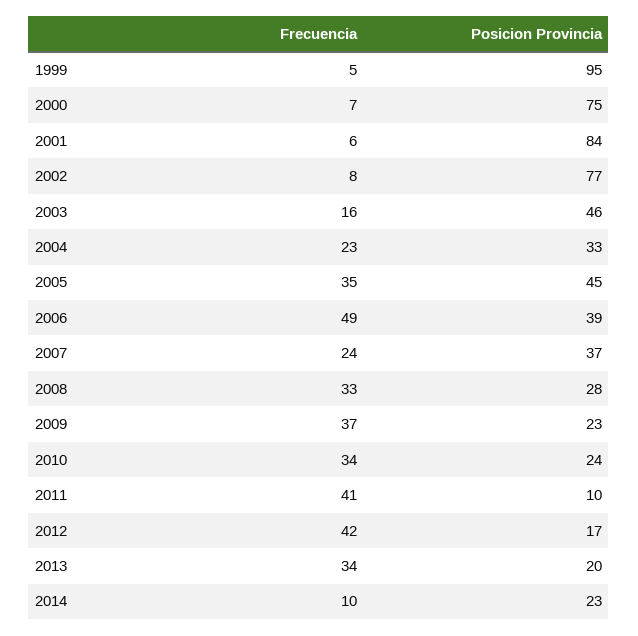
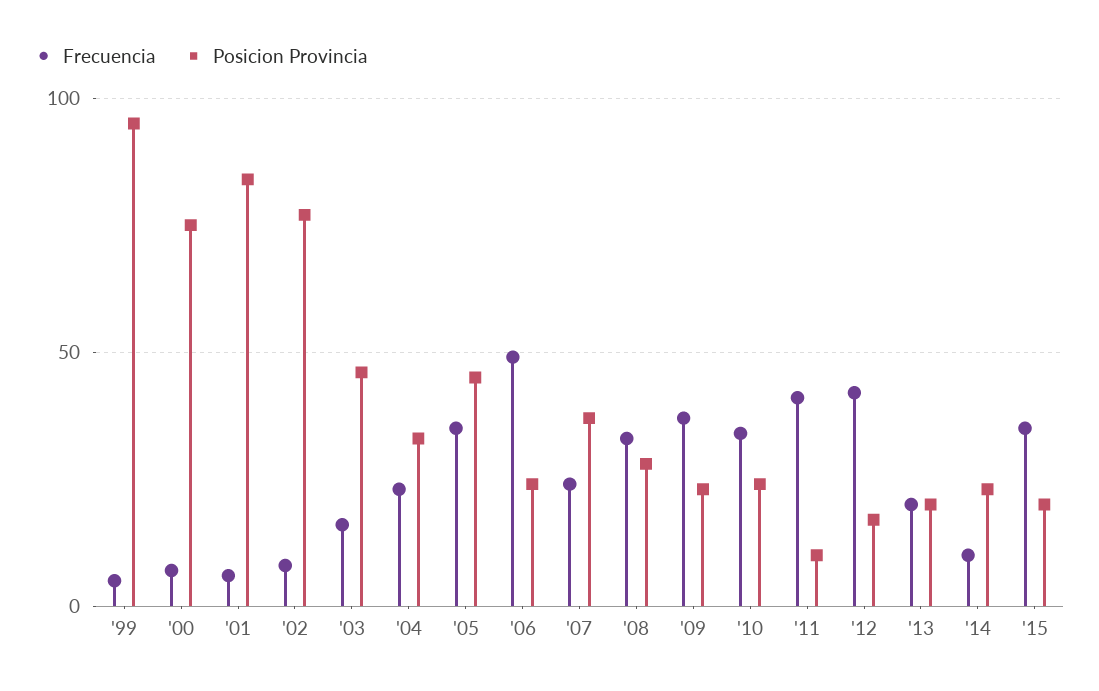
Posicion Provincia, 2006: 39 -> 25
Frecuencia, 2013: 34 -> 20
Frecuencia, '15: none -> 35
Posicion Provincia, '15: none -> 20

